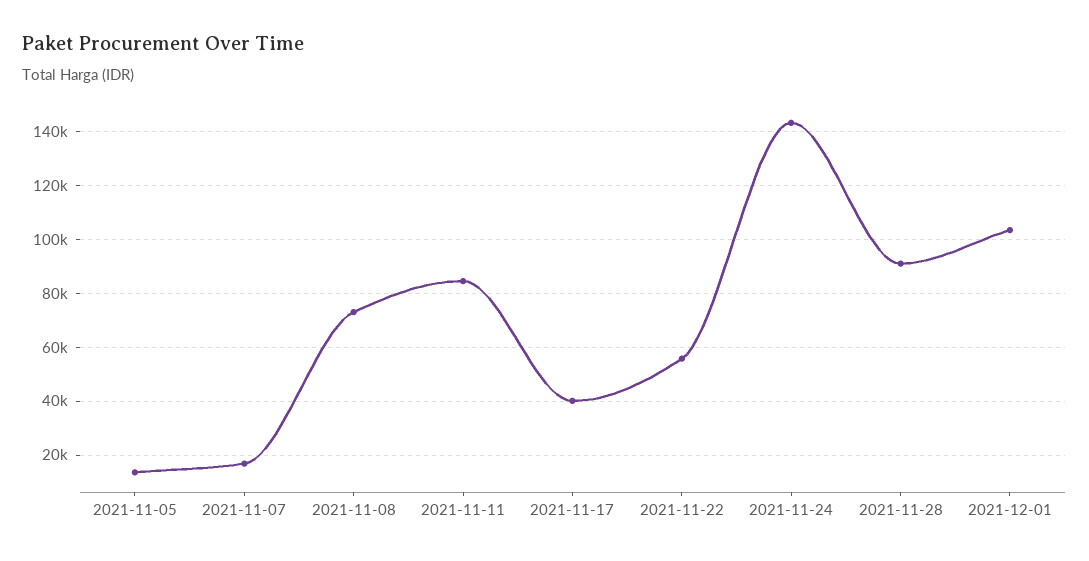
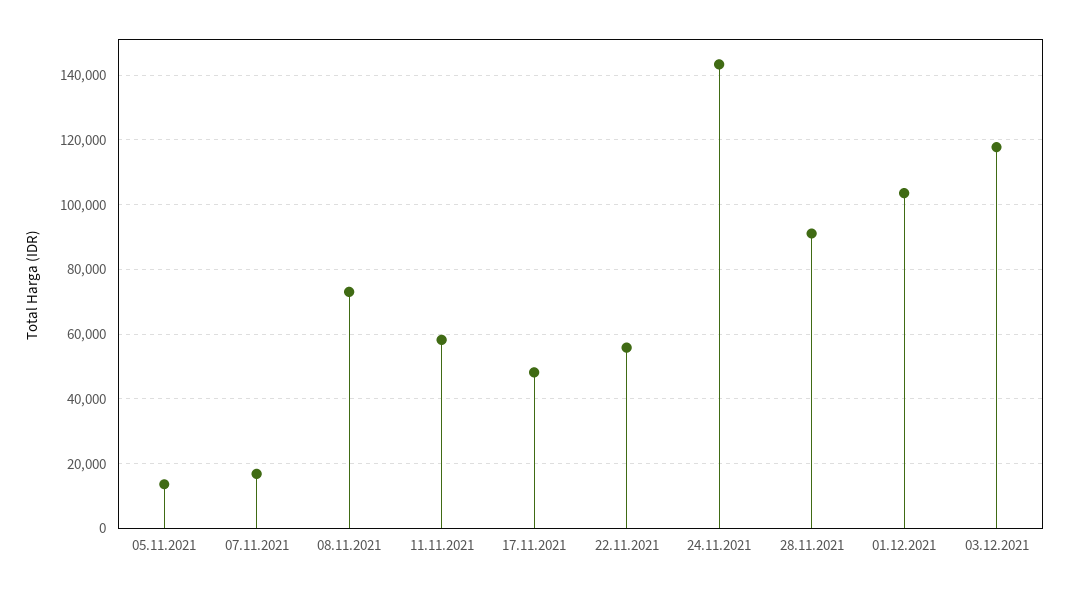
2021-11-11: 85000 -> 58000
2021-11-17: 40000 -> 48000
03.12.2021: none -> 118000

